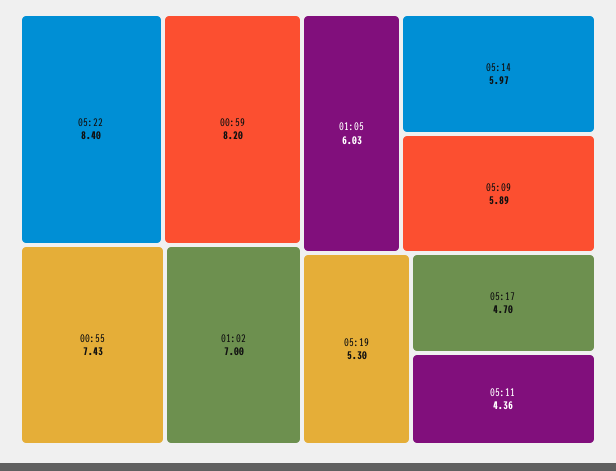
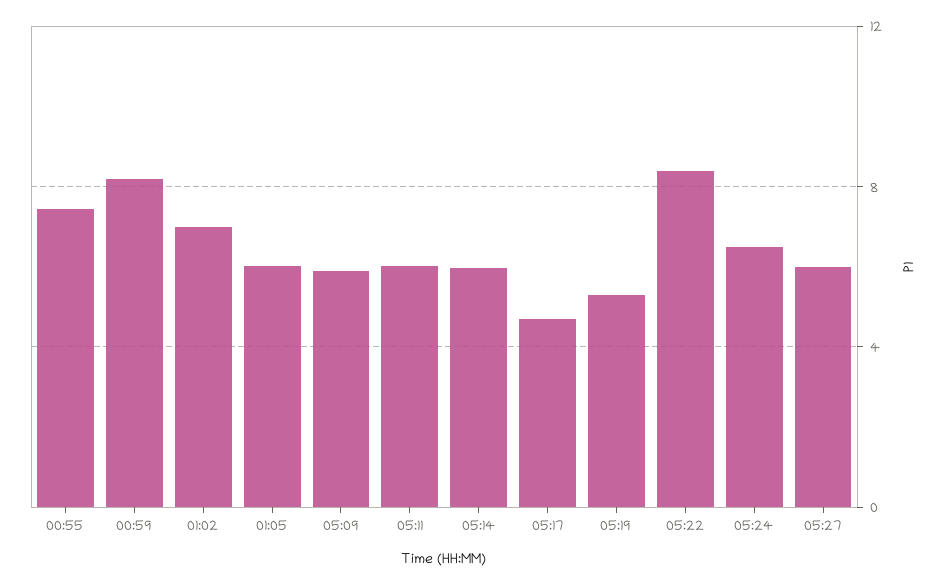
05:11: 4.36 -> 6
05:24: none -> 6.5
05:27: none -> 6

